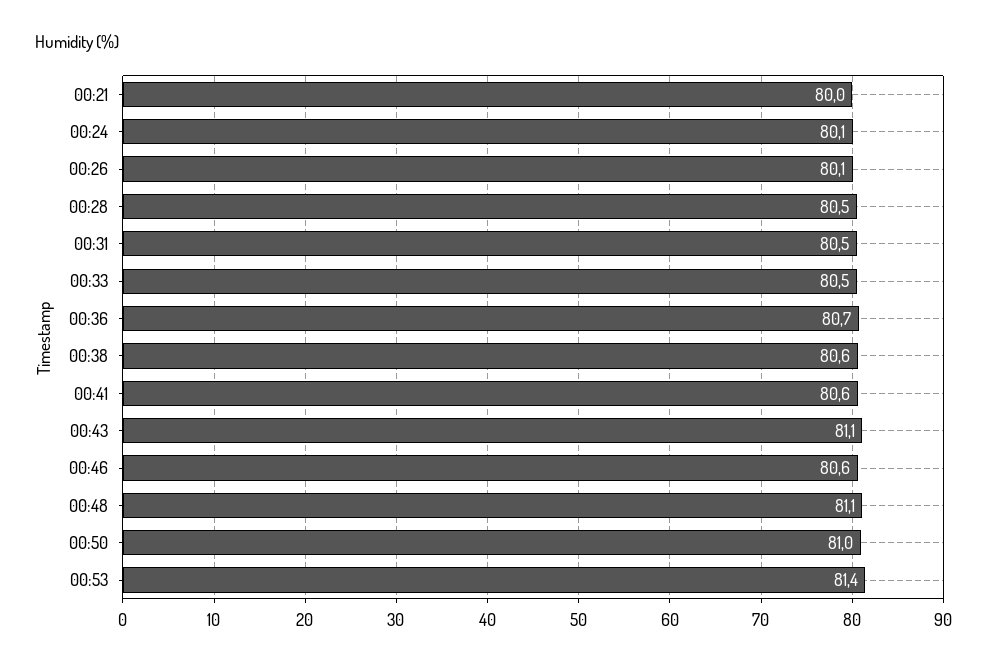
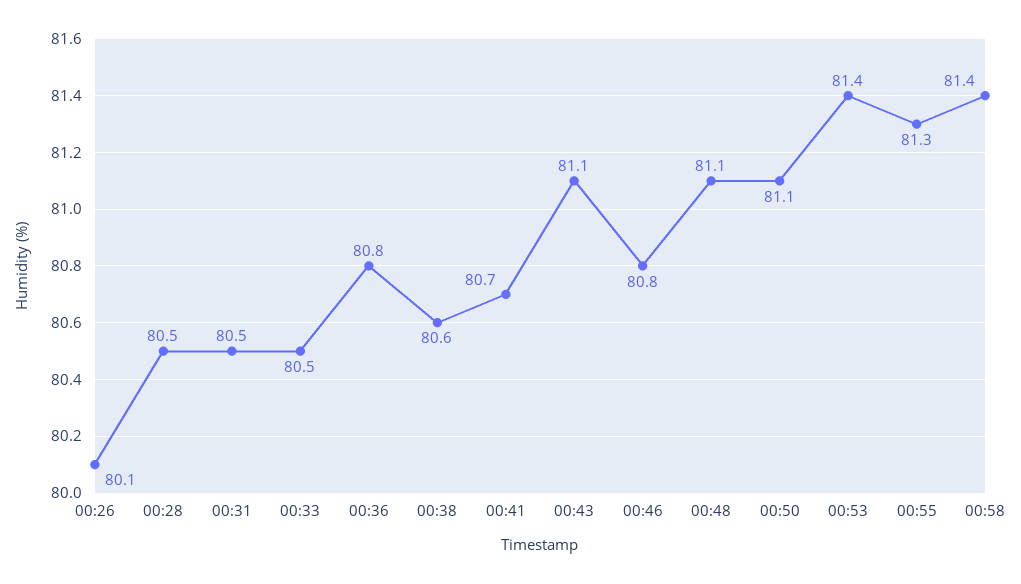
00:21: 80 -> none
00:24: 80.1 -> none
00:36: 80.7 -> 80.8
00:41: 80.6 -> 80.7
00:46: 80.6 -> 80.8
00:50: 81 -> 81.1
00:55: none -> 81.3
00:58: none -> 81.4

